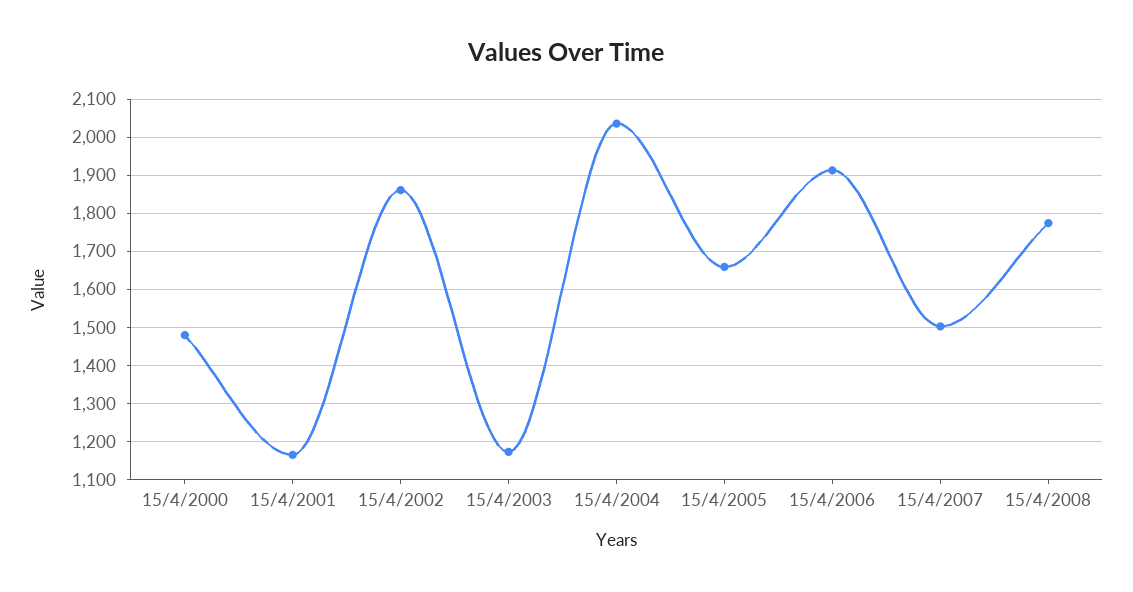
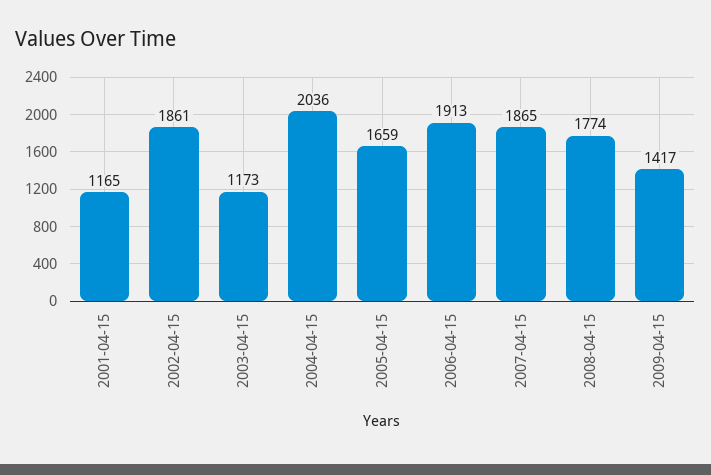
15/4/2000: 1480 -> none
15/4/2007: 1500 -> 1865
2009-04-15: none -> 1417

